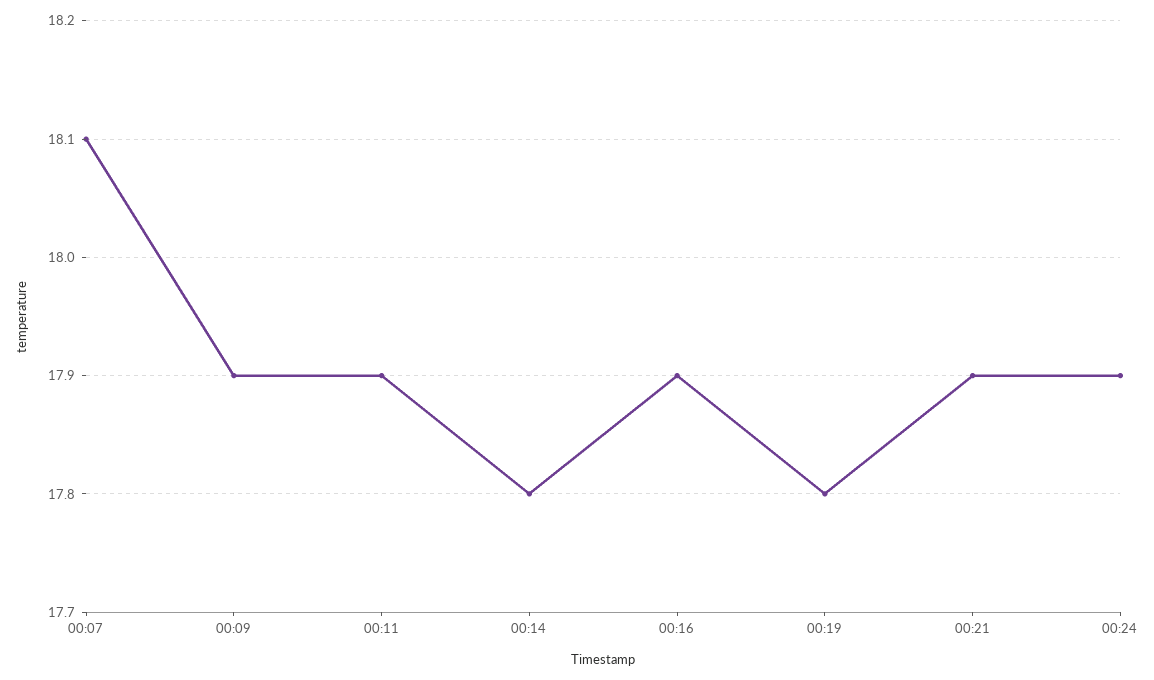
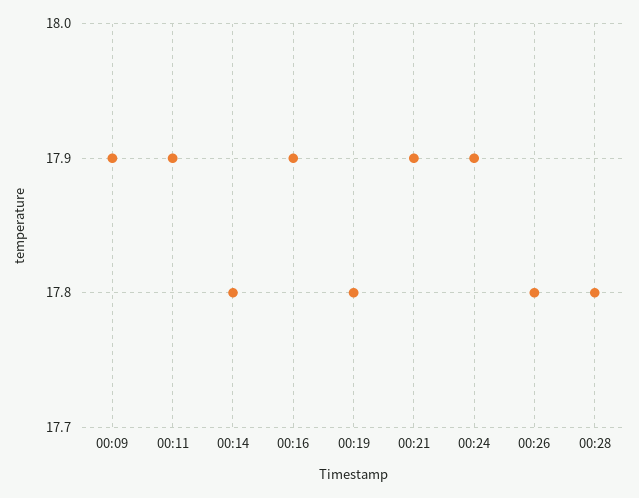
00:07: 18.1 -> none
00:26: none -> 17.8
00:28: none -> 17.8

